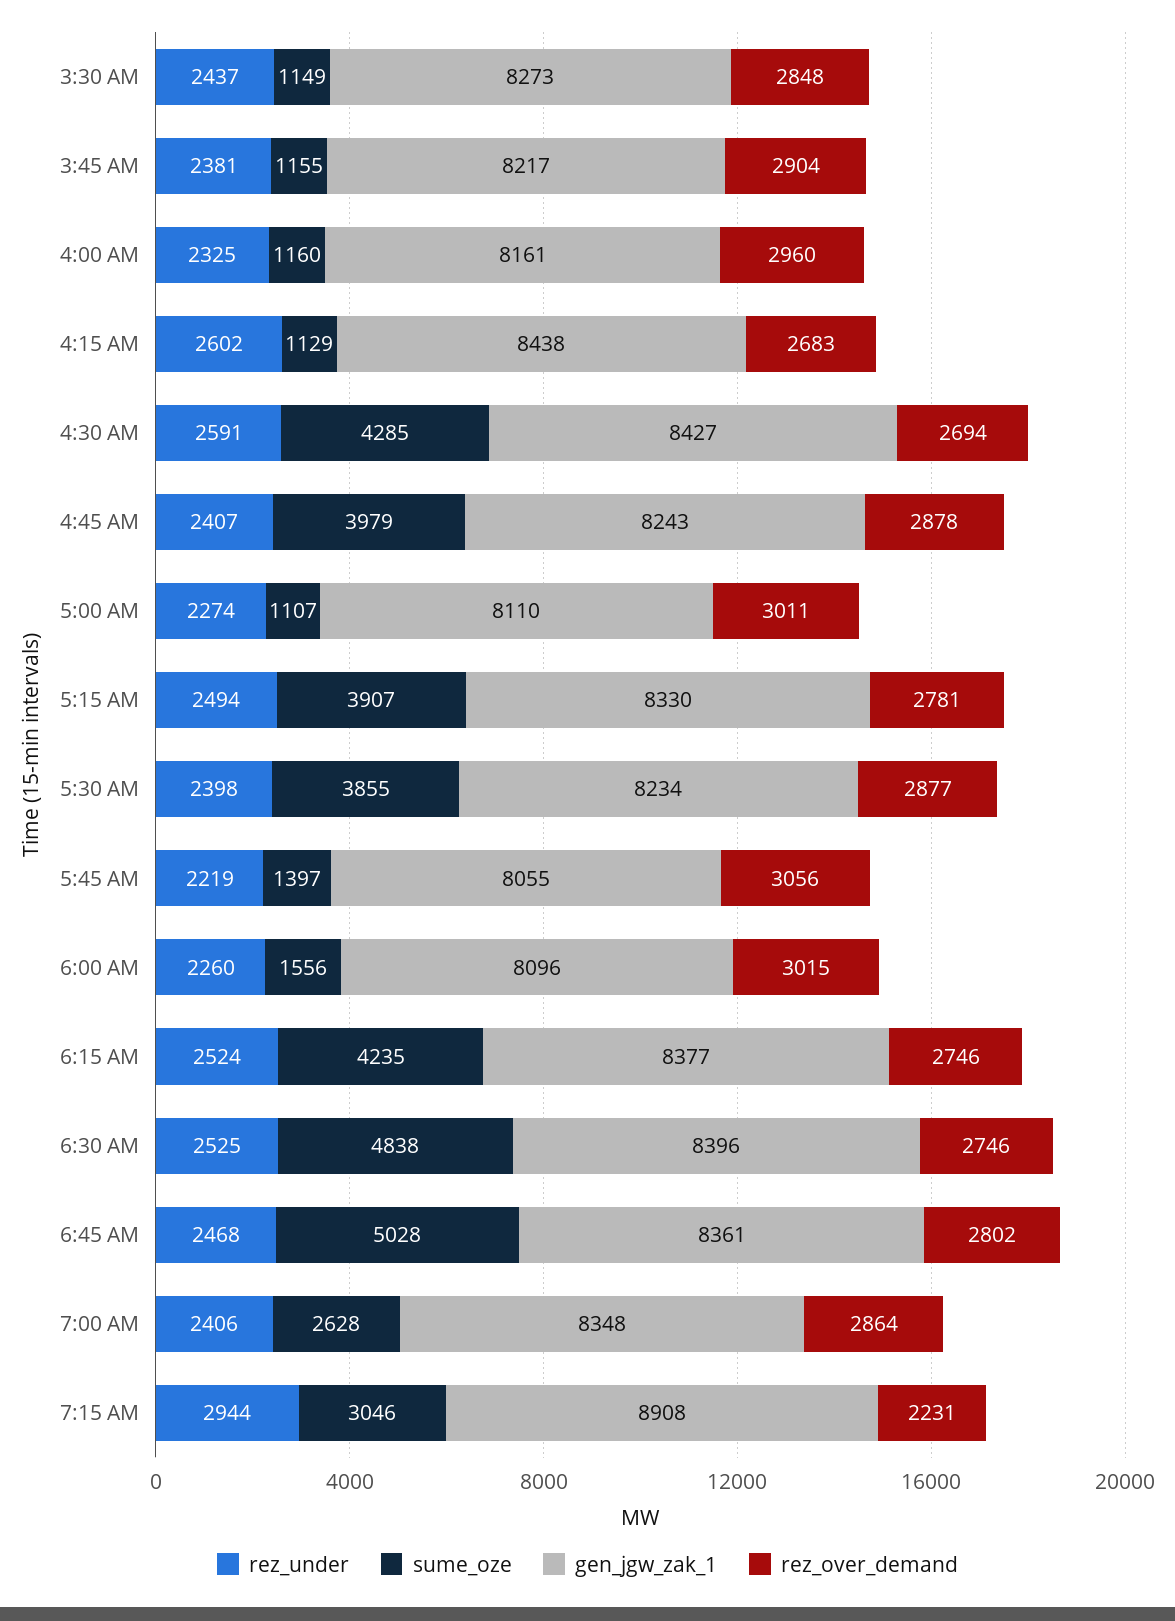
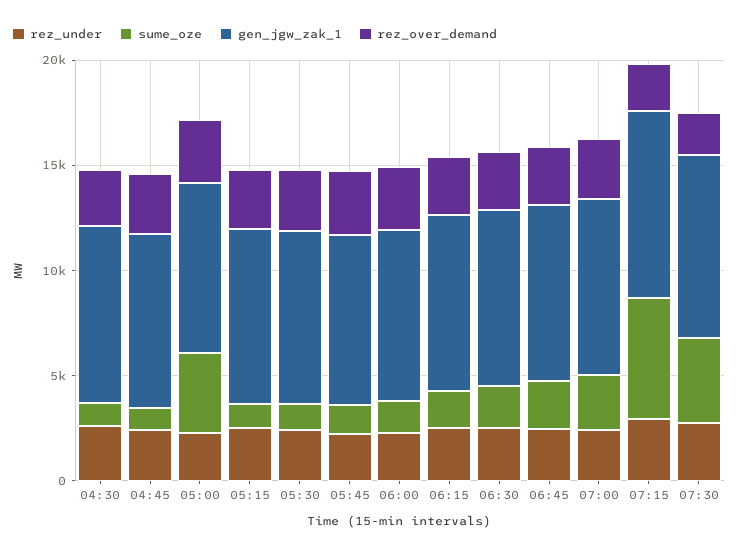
rez_under, 3:30 AM: 2437 -> none
sume_oze, 3:30 AM: 1149 -> none
gen_jgw_zak_1, 3:30 AM: 8273 -> none
rez_over_demand, 3:30 AM: 2848 -> none
rez_under, 3:45 AM: 2381 -> none
sume_oze, 3:45 AM: 1155 -> none
gen_jgw_zak_1, 3:45 AM: 8217 -> none
rez_over_demand, 3:45 AM: 2904 -> none
rez_under, 4:00 AM: 2325 -> none
sume_oze, 4:00 AM: 1160 -> none
gen_jgw_zak_1, 4:00 AM: 8161 -> none
rez_over_demand, 4:00 AM: 2960 -> none
rez_under, 4:15 AM: 2602 -> none
sume_oze, 4:15 AM: 1129 -> none
gen_jgw_zak_1, 4:15 AM: 8438 -> none
rez_over_demand, 4:15 AM: 2683 -> none
sume_oze, 4:30 AM: 4285 -> 1000
sume_oze, 4:45 AM: 3979 -> 1000
sume_oze, 5:00 AM: 1107 -> 4000
sume_oze, 5:15 AM: 3907 -> 1000
sume_oze, 5:30 AM: 3855 -> 1000
sume_oze, 6:15 AM: 4235 -> 2000
sume_oze, 6:30 AM: 4838 -> 2000
sume_oze, 6:45 AM: 5028 -> 2000
sume_oze, 7:15 AM: 3046 -> 6000
rez_under, 07:30: none -> 3000
sume_oze, 07:30: none -> 4000
gen_jgw_zak_1, 07:30: none -> 9000
rez_over_demand, 07:30: none -> 2000

